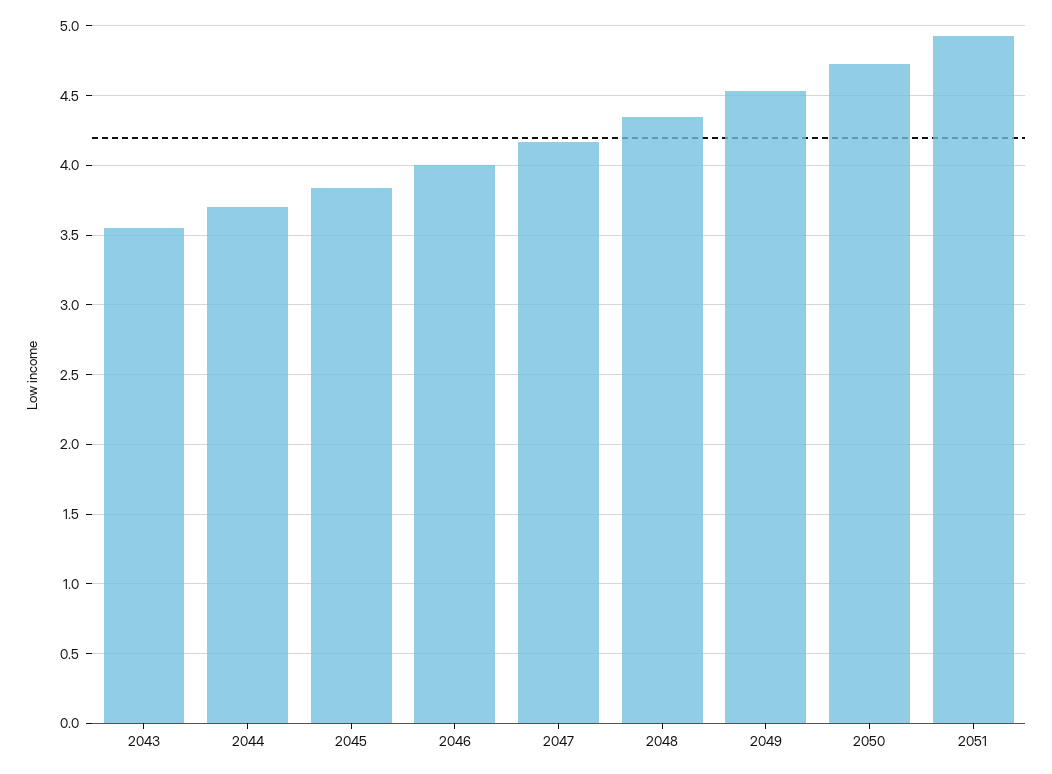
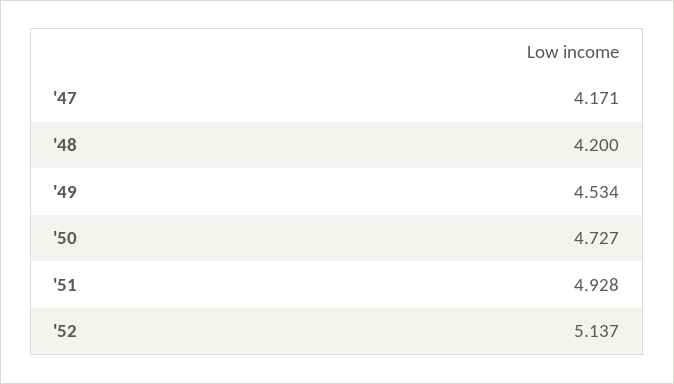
2043: 3.55 -> none
2044: 3.7 -> none
2045: 3.85 -> none
2046: 4 -> none
2048: 4.35 -> 4.2
'52: none -> 5.137

